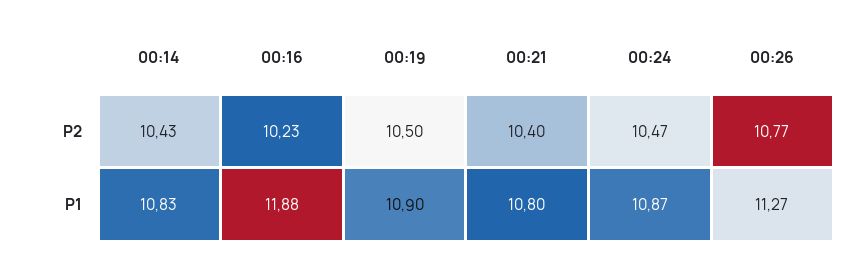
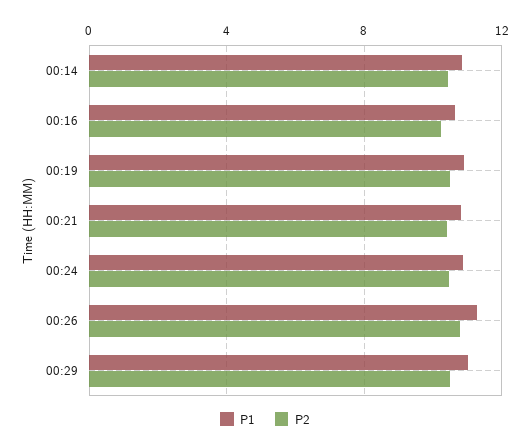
P1, 00:16: 11.88 -> 10.5
P1, 00:29: none -> 11
P2, 00:29: none -> 10.5

